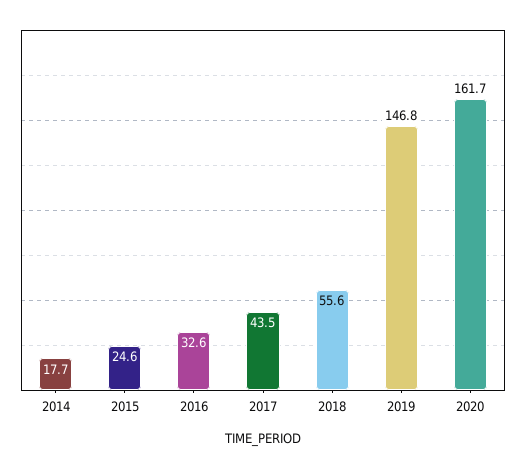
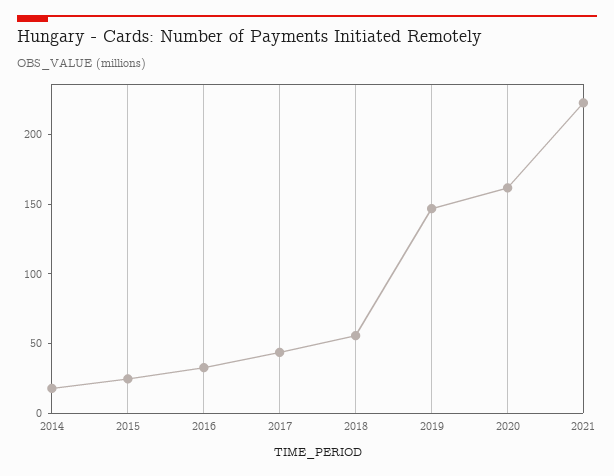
2021: none -> 220

